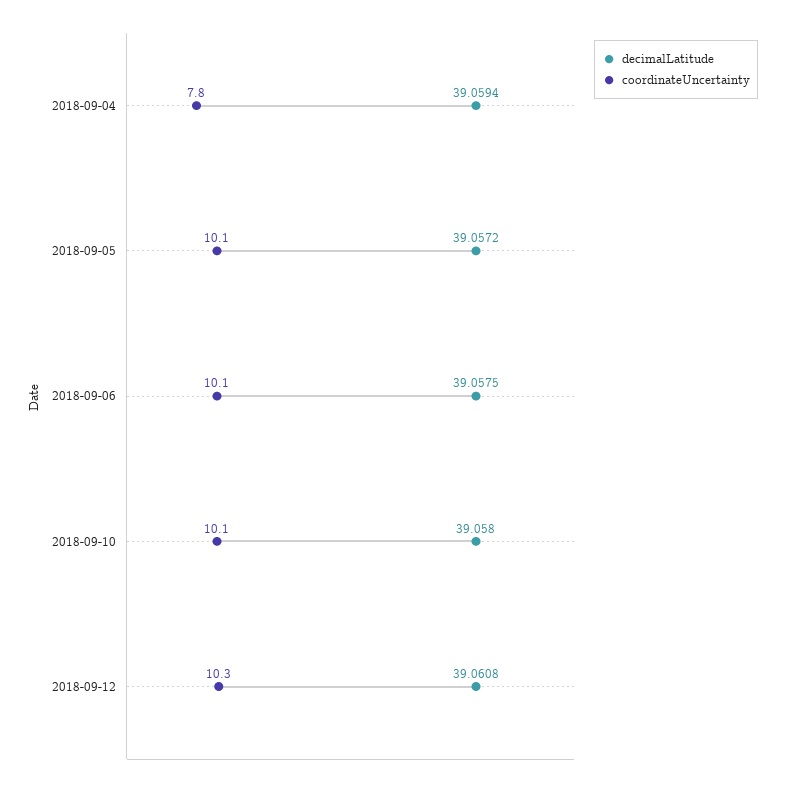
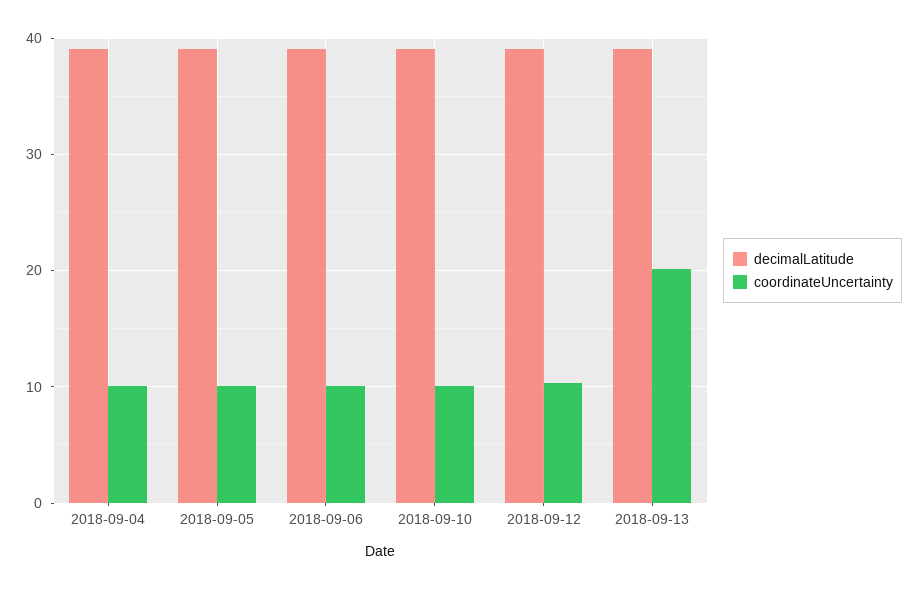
coordinateUncertainty, 2018-09-04: 7.8 -> 10
decimalLatitude, 2018-09-13: none -> 39
coordinateUncertainty, 2018-09-13: none -> 20

